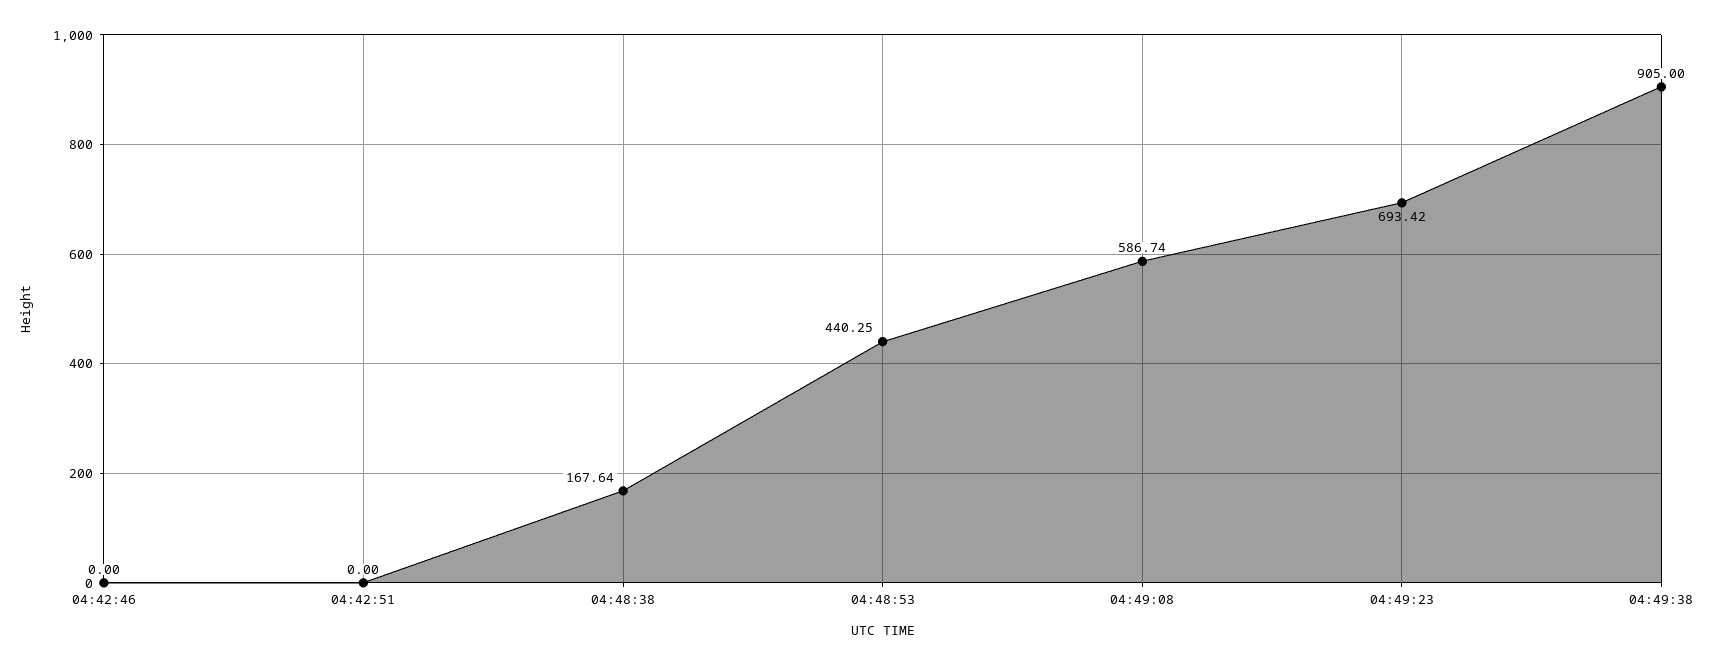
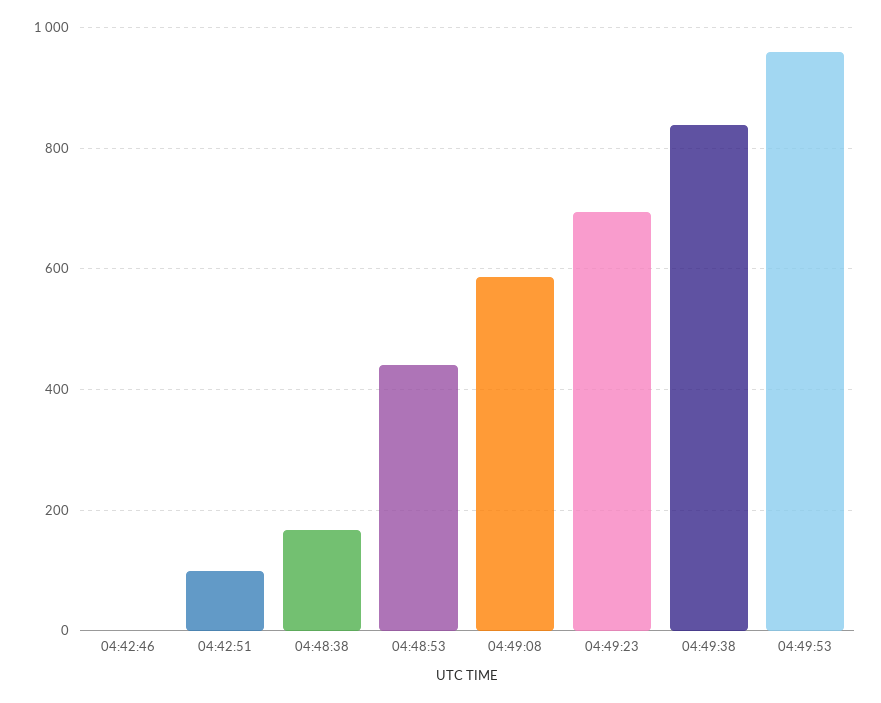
04:42:51: 0 -> 100
04:49:38: 905 -> 840
04:49:53: none -> 960

